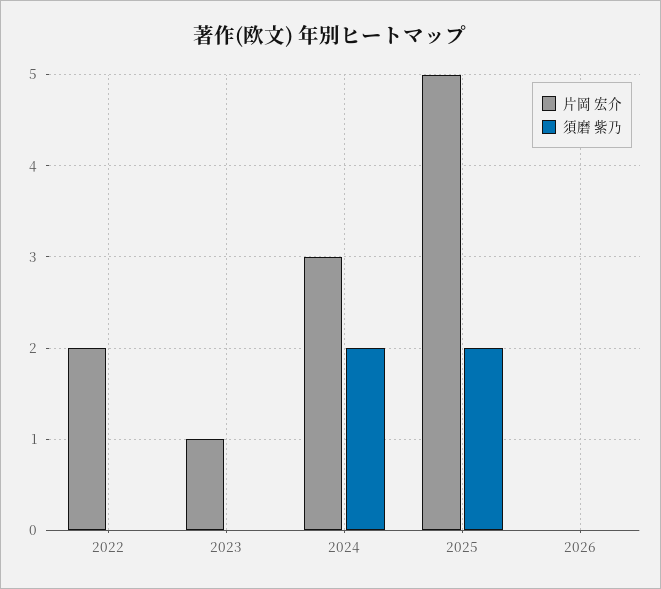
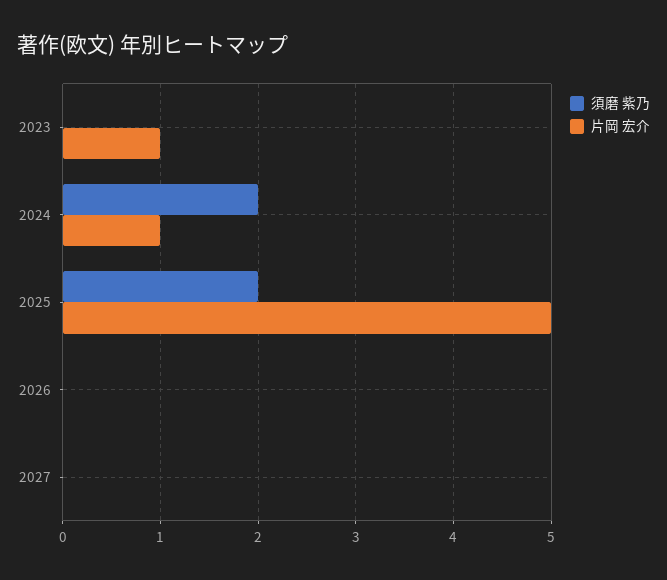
片岡 宏介, 2022: 2 -> none
須磨 紫乃, 2022: 0 -> none
片岡 宏介, 2024: 3 -> 1
須磨 紫乃, 2027: none -> 0
片岡 宏介, 2027: none -> 0

